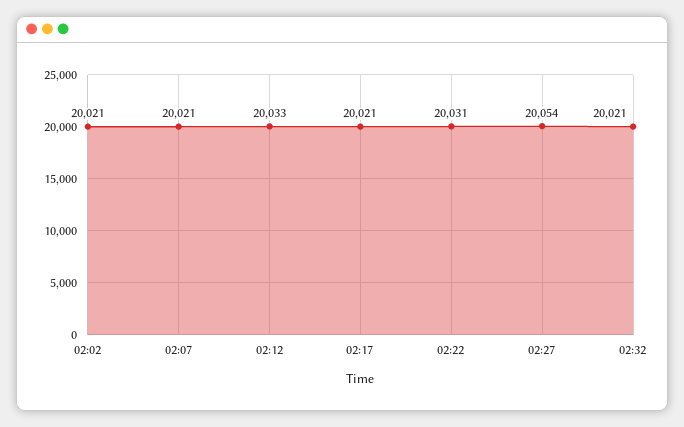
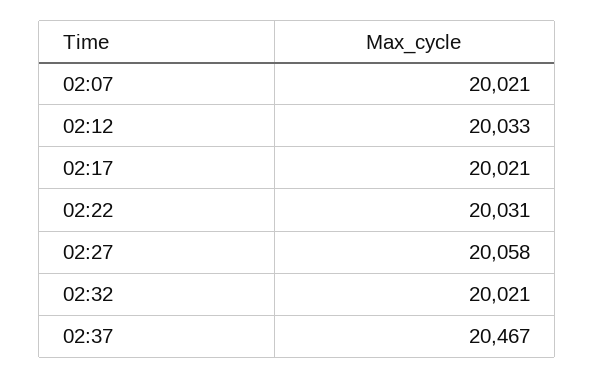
02:02: 20021 -> none
02:27: 20054 -> 20058
02:37: none -> 20467

